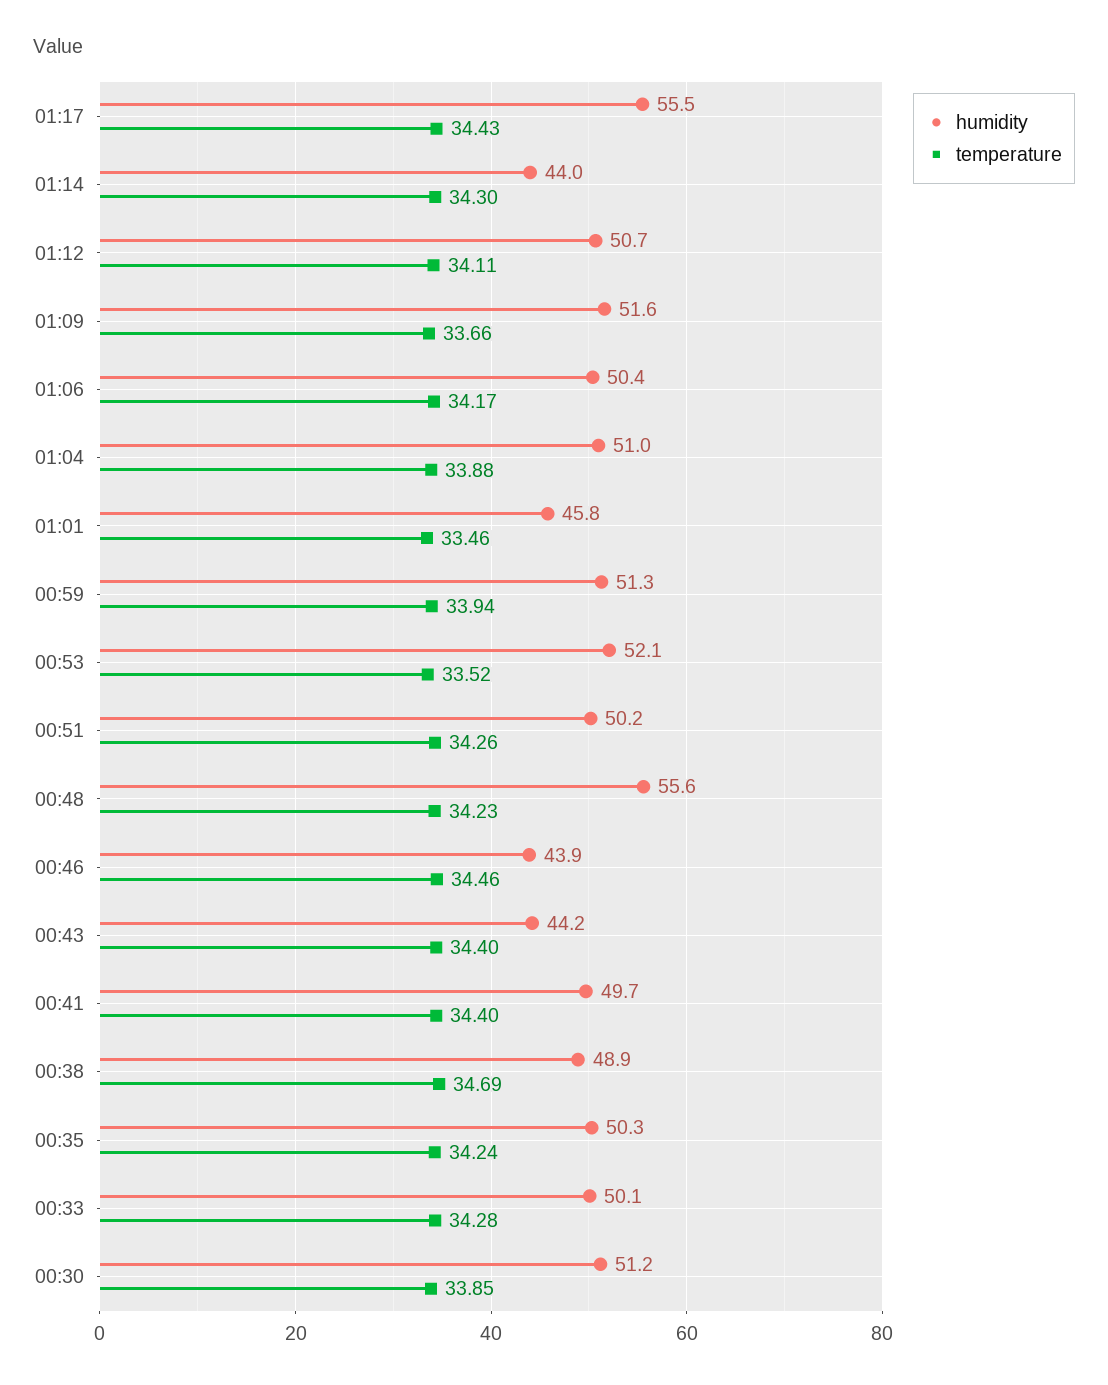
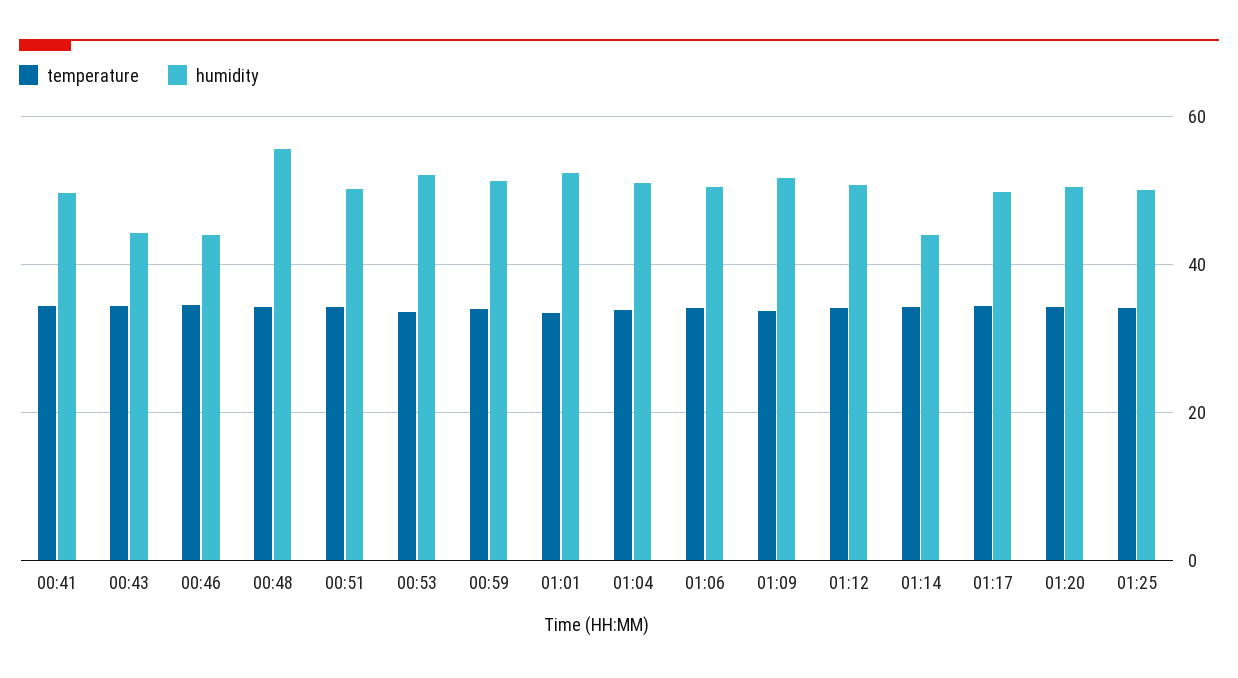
humidity, 01:17: 55.5 -> 50
humidity, 01:01: 45.8 -> 52
humidity, 00:38: 48.9 -> none
temperature, 00:38: 34.69 -> none
humidity, 00:35: 50.3 -> none
temperature, 00:35: 34.24 -> none
humidity, 00:33: 50.1 -> none
temperature, 00:33: 34.28 -> none
humidity, 00:30: 51.2 -> none
temperature, 00:30: 33.85 -> none
temperature, 01:20: none -> 34
humidity, 01:20: none -> 50
temperature, 01:25: none -> 34
humidity, 01:25: none -> 50

